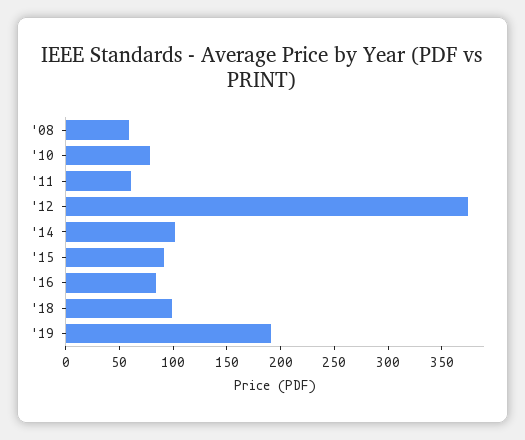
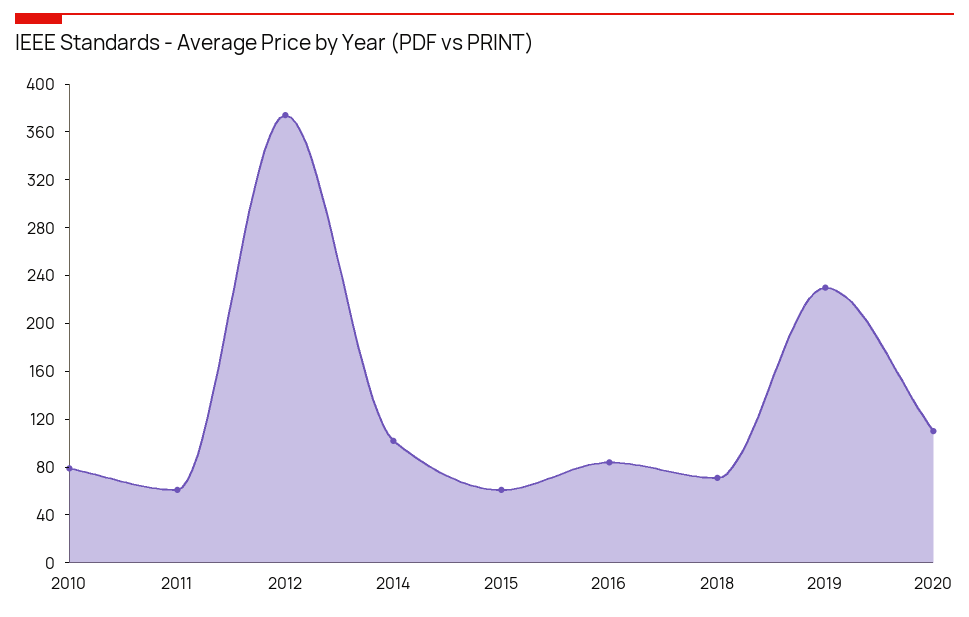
'08: 60 -> none
'15: 90 -> 60
'18: 100 -> 70
'19: 190 -> 230
2020: none -> 110

